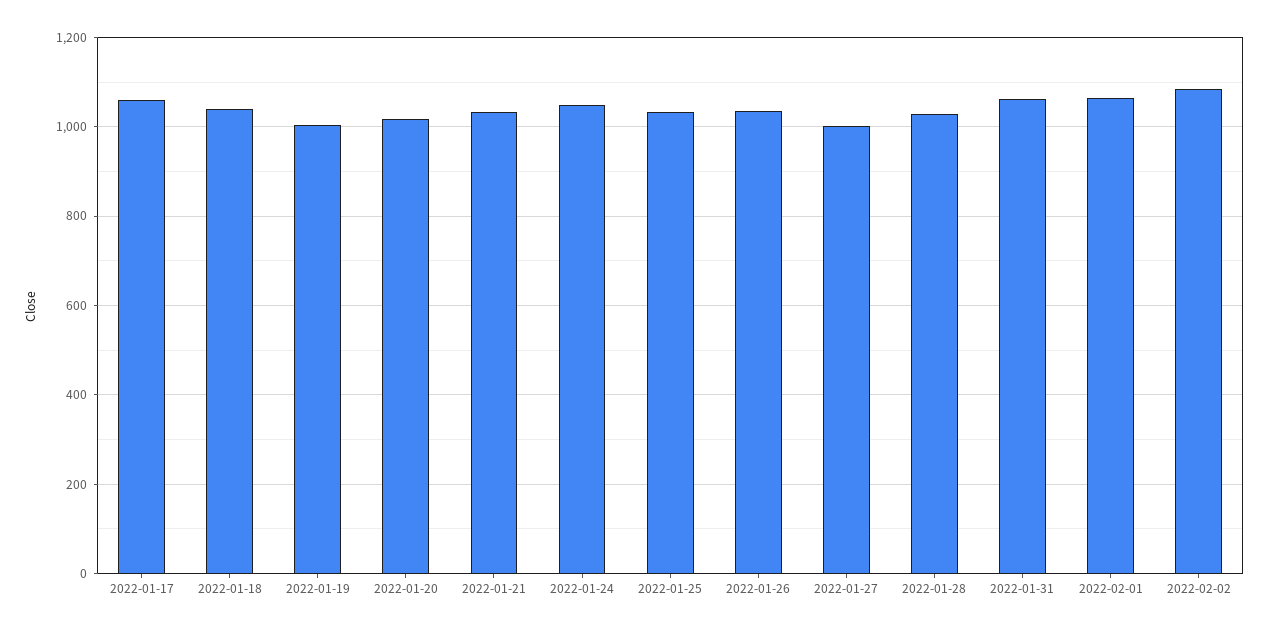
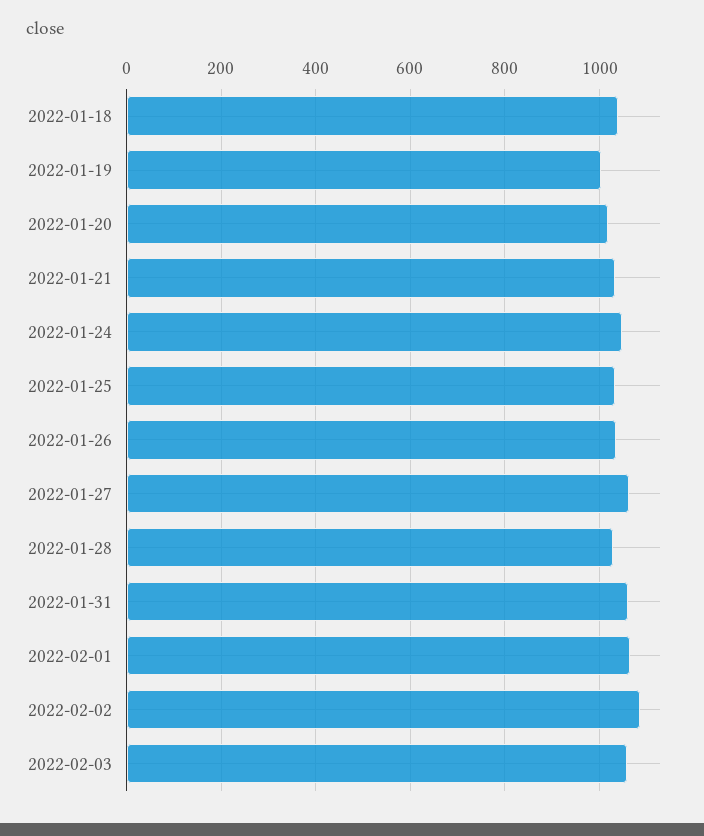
2022-01-17: 1060 -> none
2022-01-27: 1000 -> 1060
2022-02-03: none -> 1060

